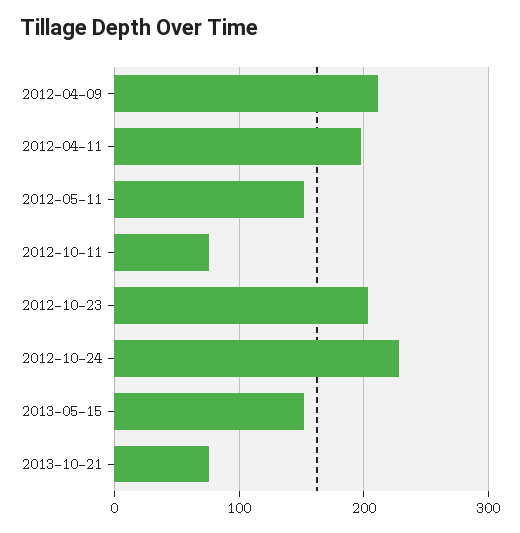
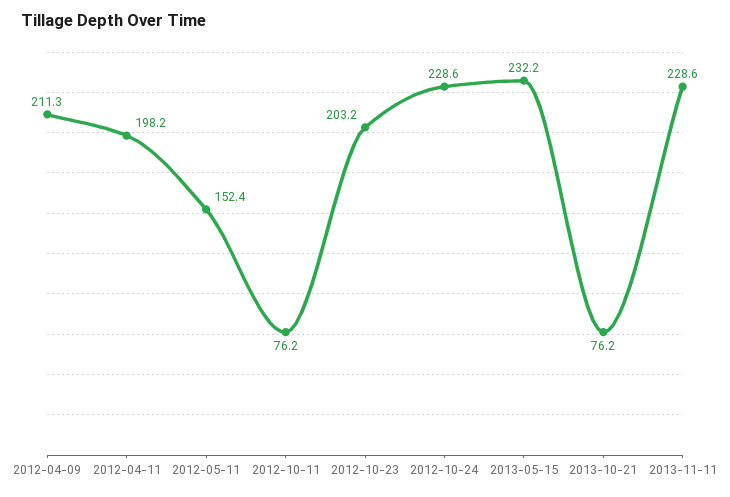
2013-05-15: 150 -> 232.2
2013-11-11: none -> 228.6

